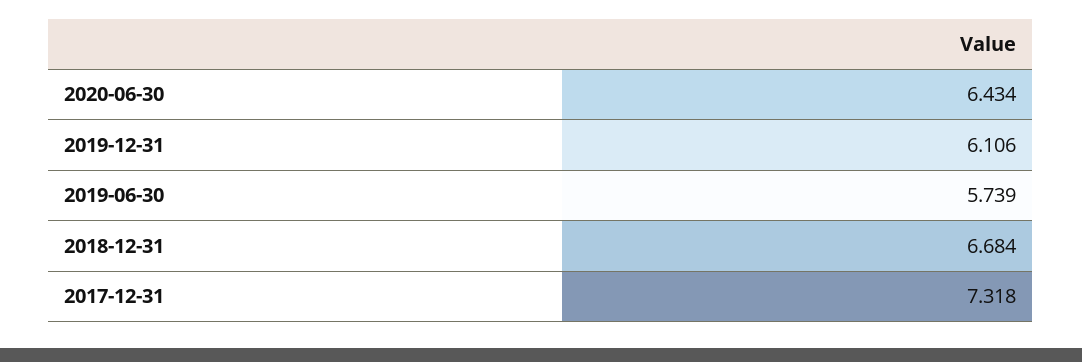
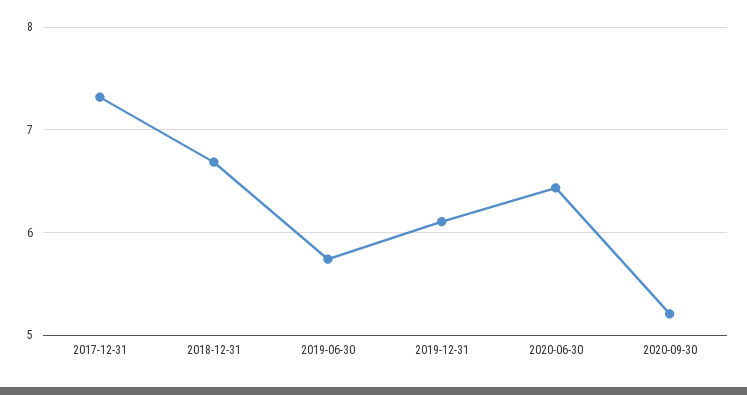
2020-09-30: none -> 5.2

